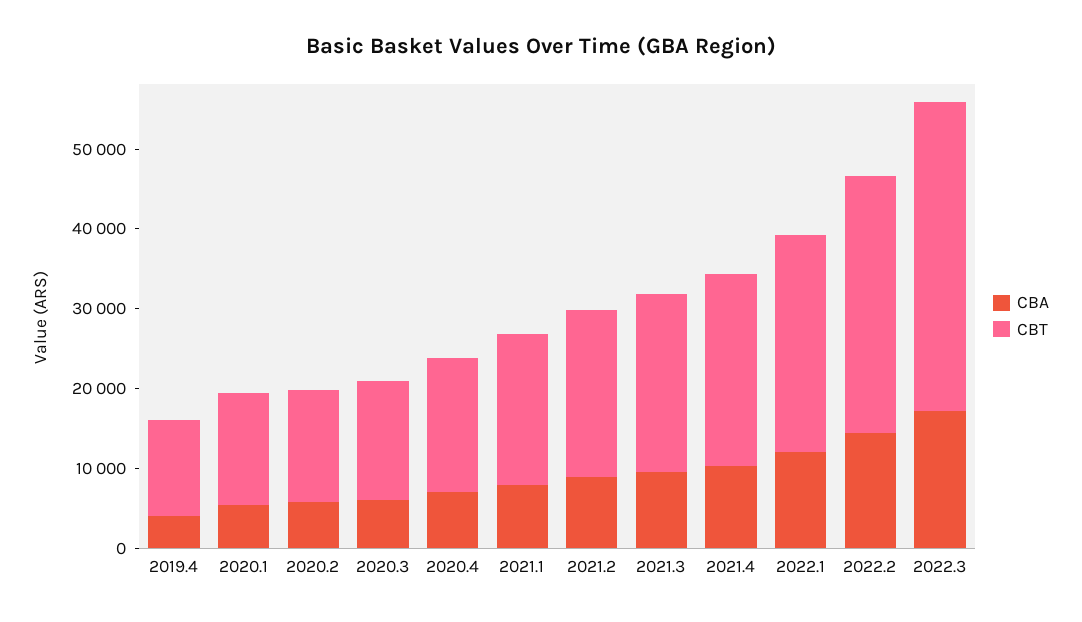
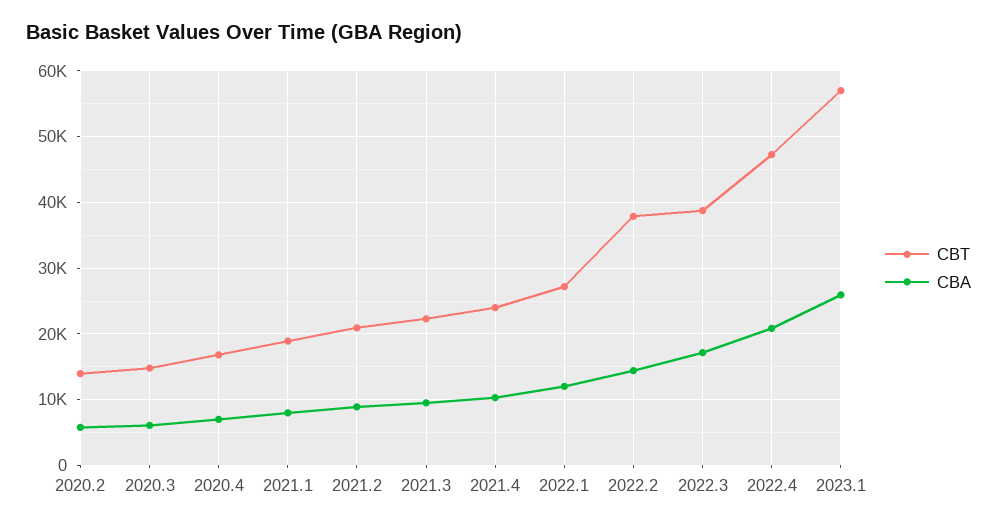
CBA, 2019.4: 4000 -> none
CBT, 2019.4: 12000 -> none
CBA, 2020.1: 6000 -> none
CBT, 2020.1: 14000 -> none
CBT, 2022.2: 32000 -> 38000
CBT, 2022.4: none -> 47000
CBA, 2022.4: none -> 21000
CBT, 2023.1: none -> 57000
CBA, 2023.1: none -> 26000

